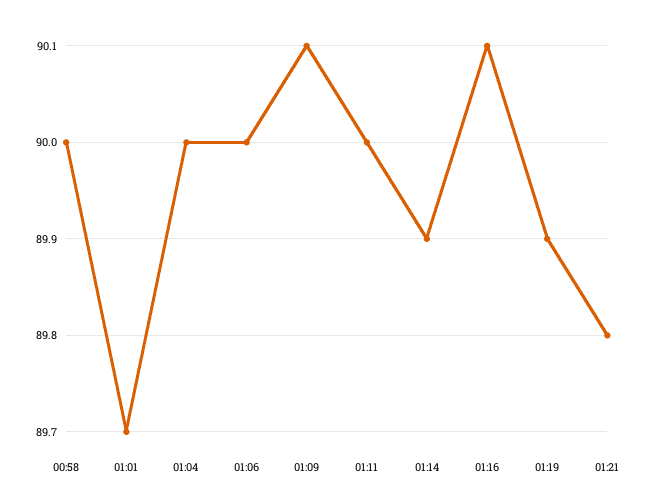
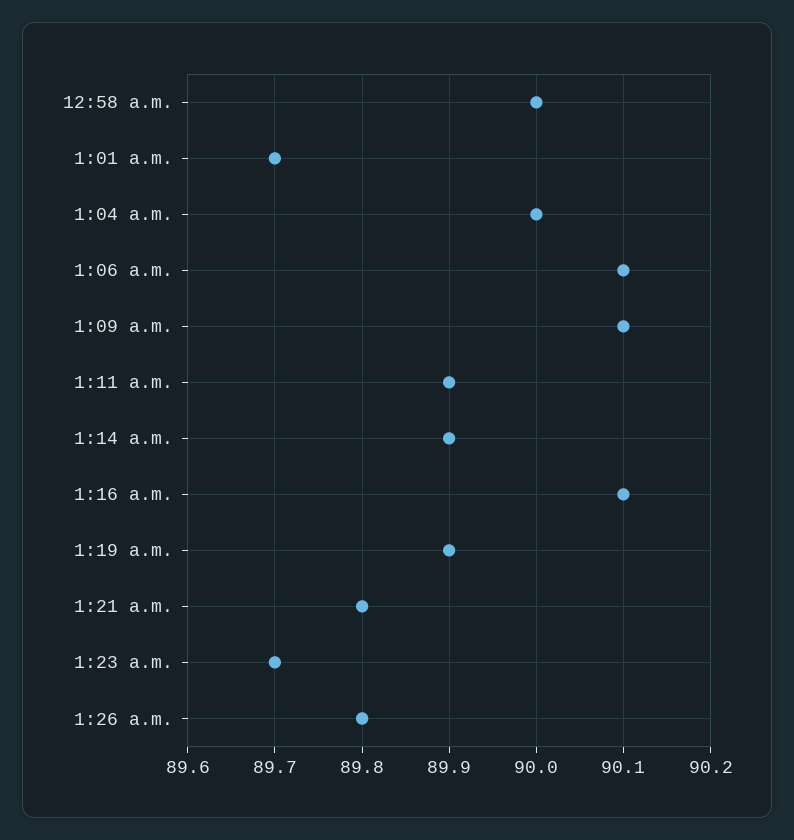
01:06: 90 -> 90.1
01:11: 90 -> 89.9
1:23 a.m.: none -> 89.7
1:26 a.m.: none -> 89.8

